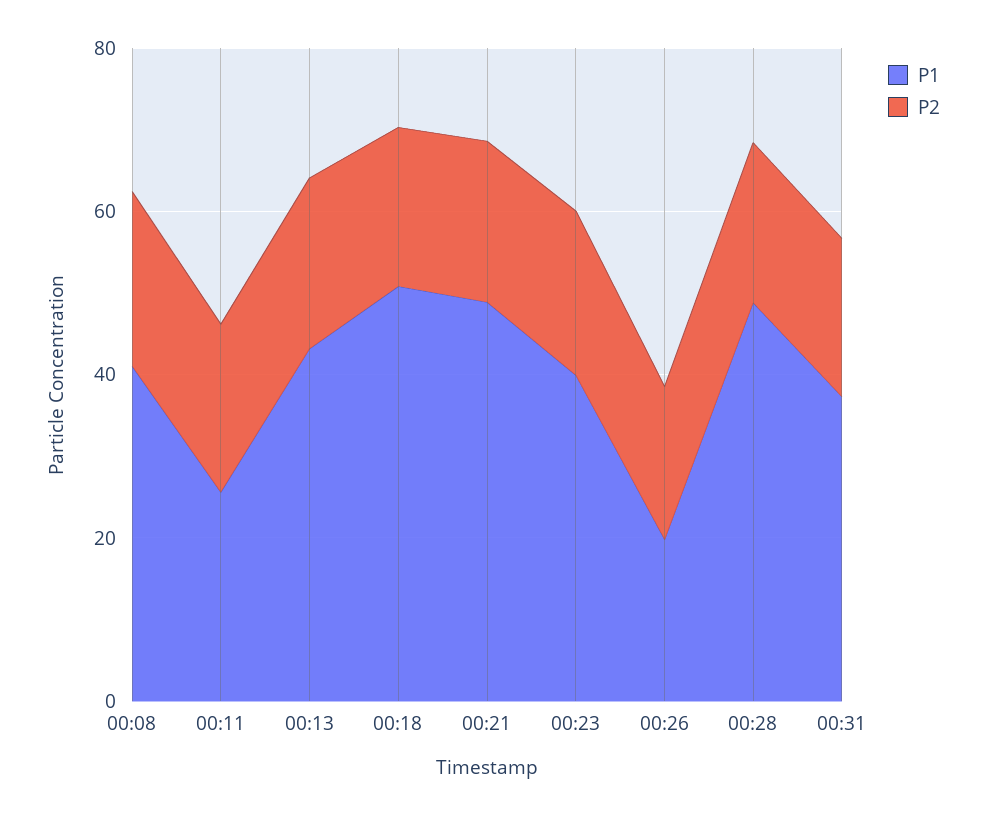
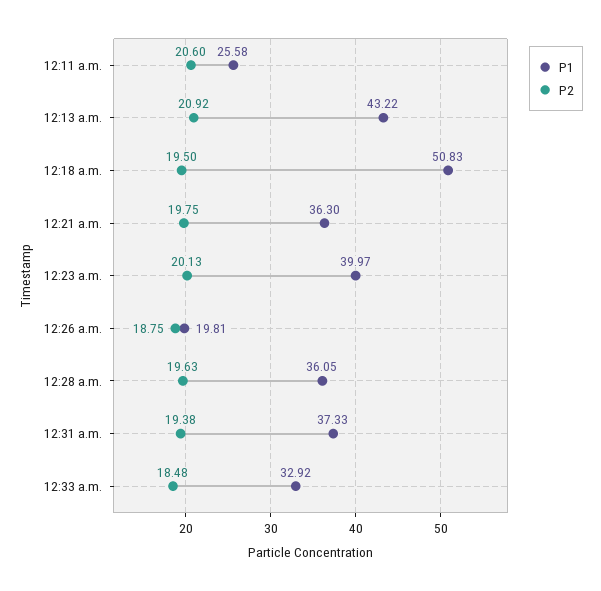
P1, 00:08: 40 -> none
P2, 00:08: 20 -> none
P1, 00:21: 50 -> 36.3
P1, 00:28: 50 -> 36.05
P1, 12:33 a.m.: none -> 32.92
P2, 12:33 a.m.: none -> 18.48

